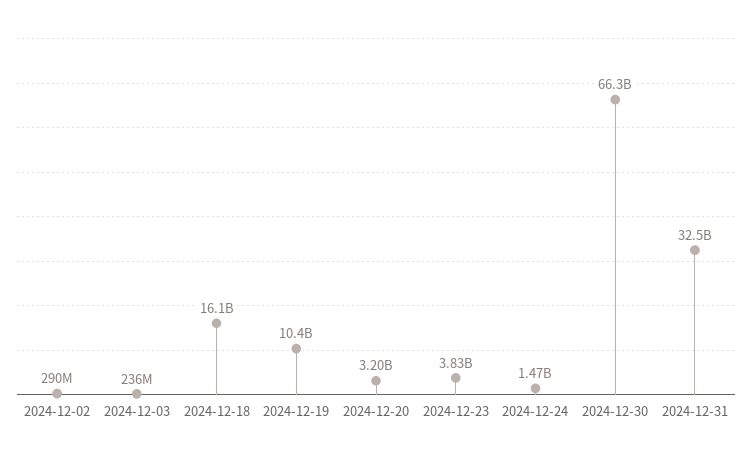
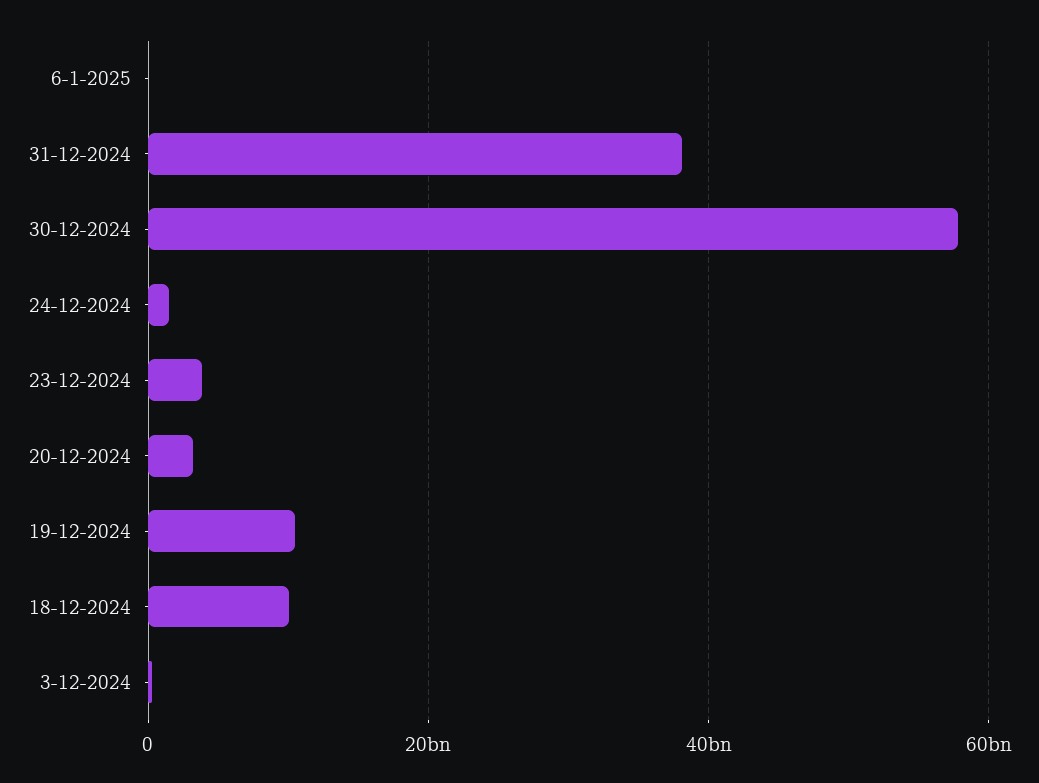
2024-12-02: 290000000 -> none
2024-12-18: 16100000000 -> 10000000000
2024-12-30: 66300000000 -> 58000000000
2024-12-31: 32500000000 -> 38000000000
6-1-2025: none -> 0

